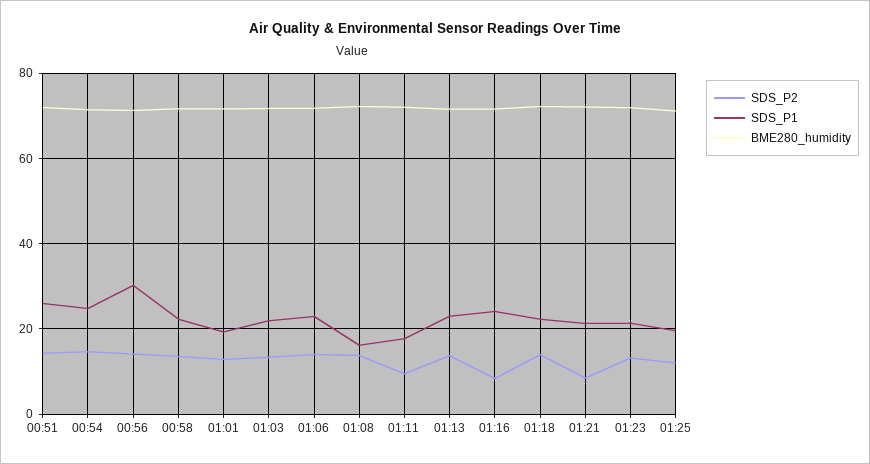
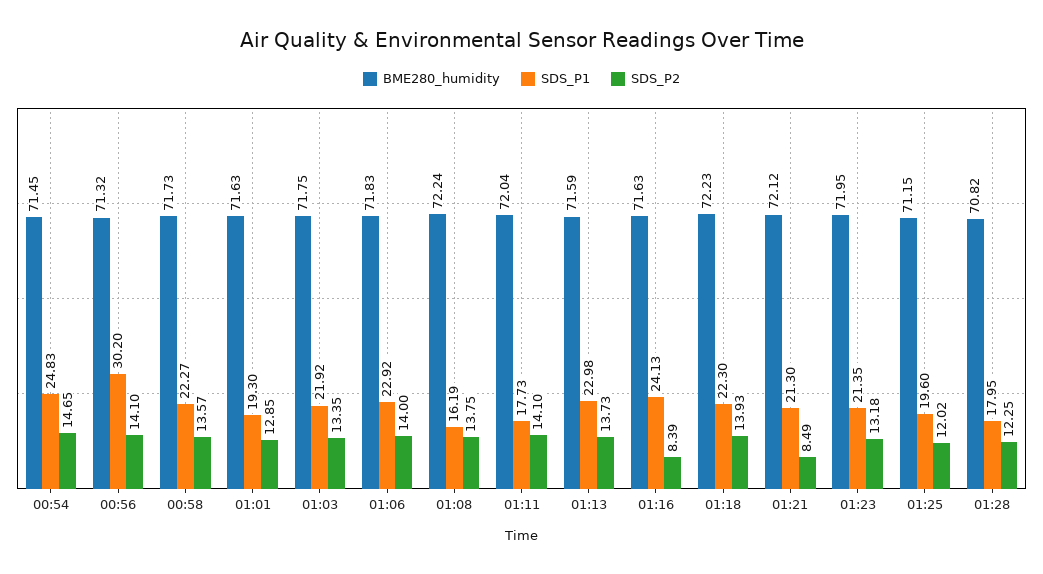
SDS_P2, 00:51: 14 -> none
SDS_P1, 00:51: 26 -> none
BME280_humidity, 00:51: 72 -> none
SDS_P2, 01:11: 10 -> 14.1
BME280_humidity, 01:28: none -> 70.82
SDS_P1, 01:28: none -> 17.95
SDS_P2, 01:28: none -> 12.25

